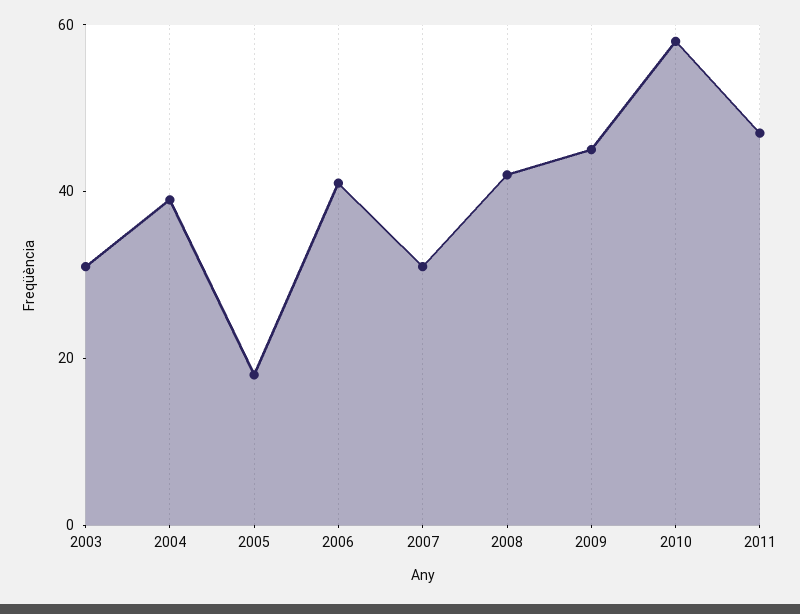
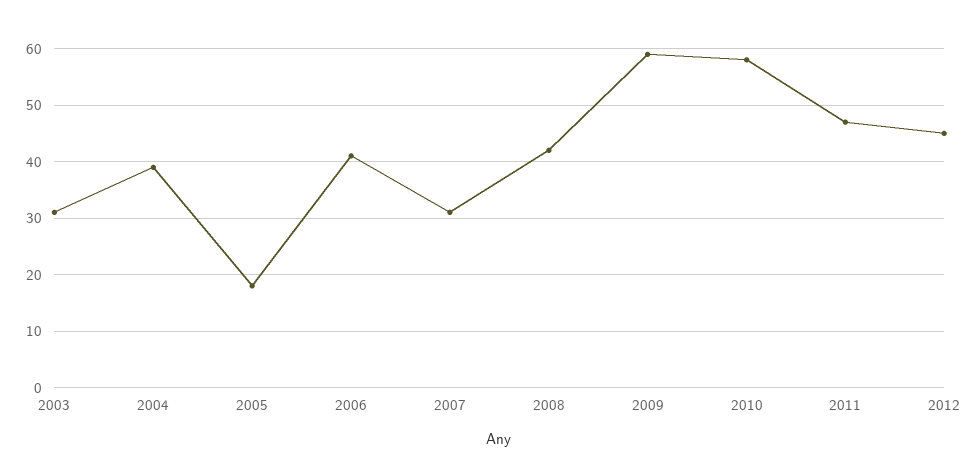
2009: 45 -> 60
2012: none -> 45

